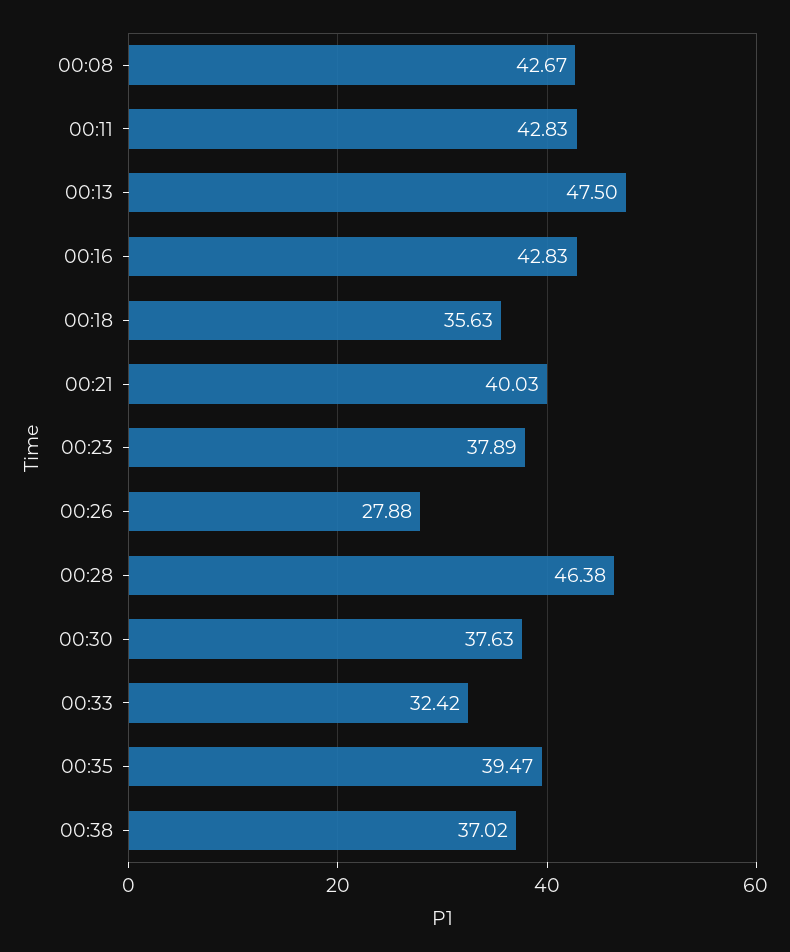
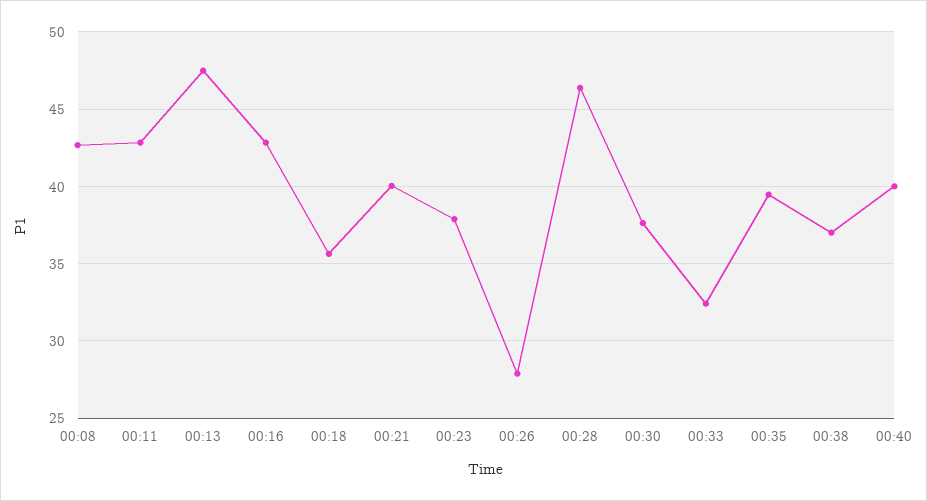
00:40: none -> 40

